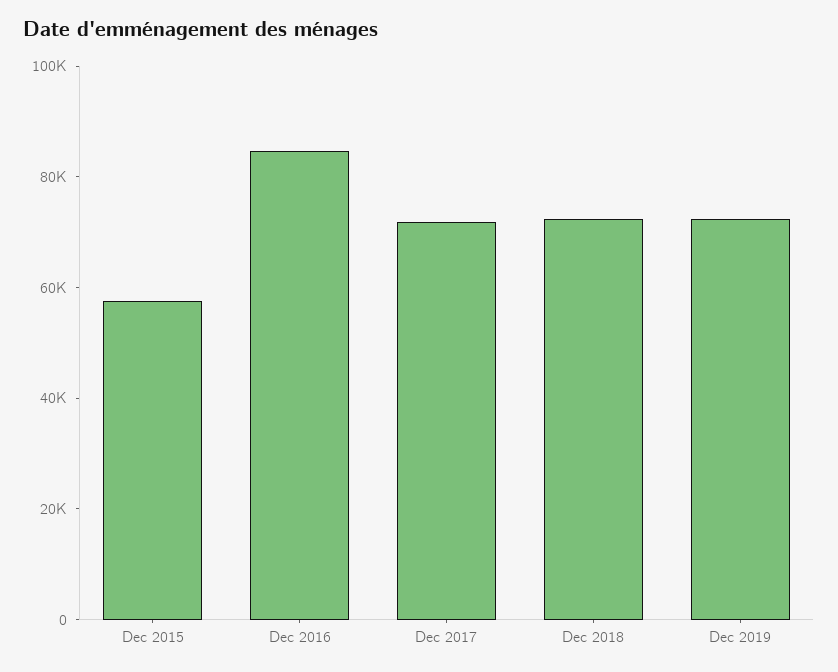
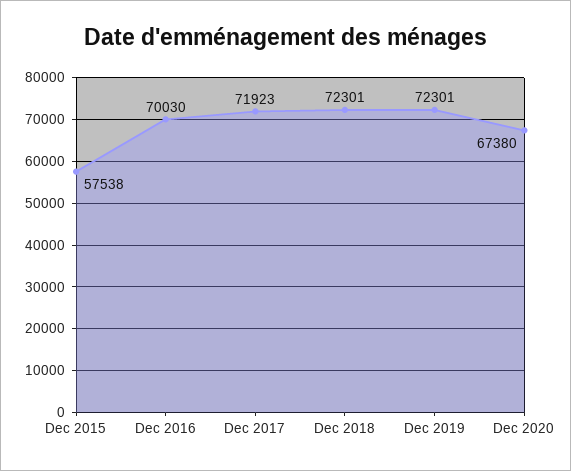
Dec 2016: 85000 -> 70030
Dec 2020: none -> 67380

